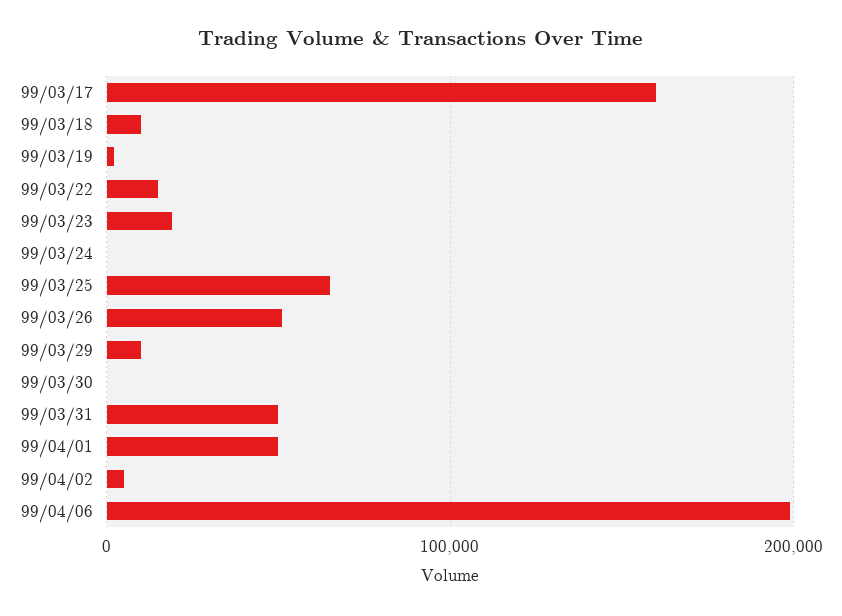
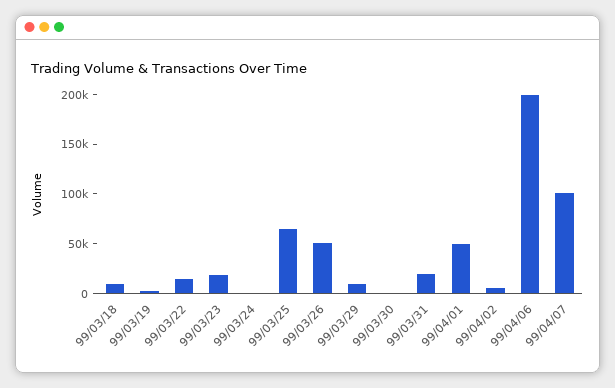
99/03/17: 160000 -> none
99/03/31: 50000 -> 20000
99/04/07: none -> 100000

